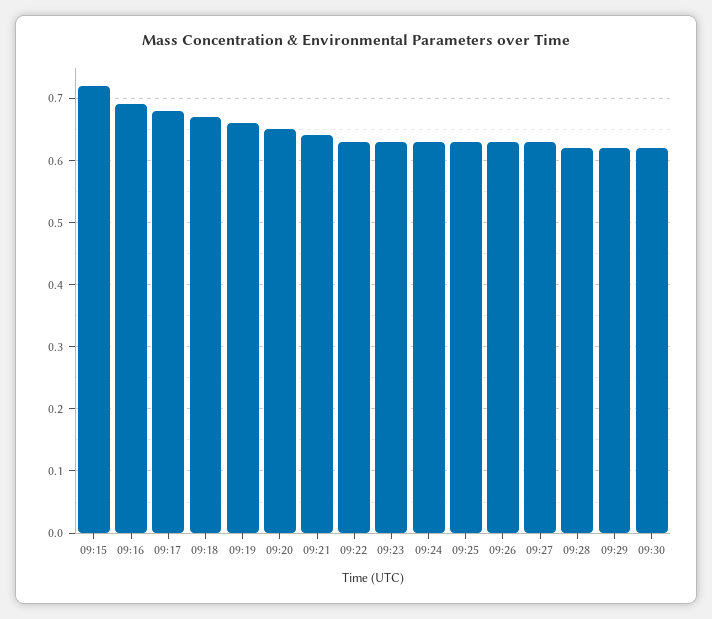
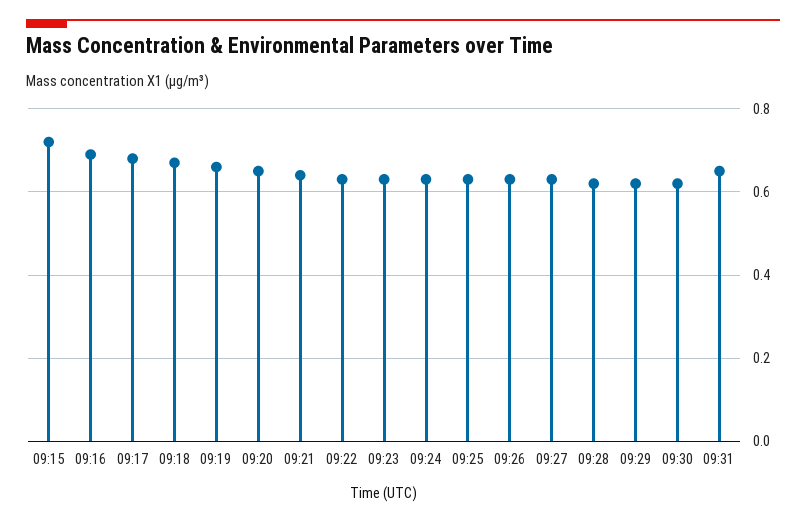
09:31: none -> 0.65

